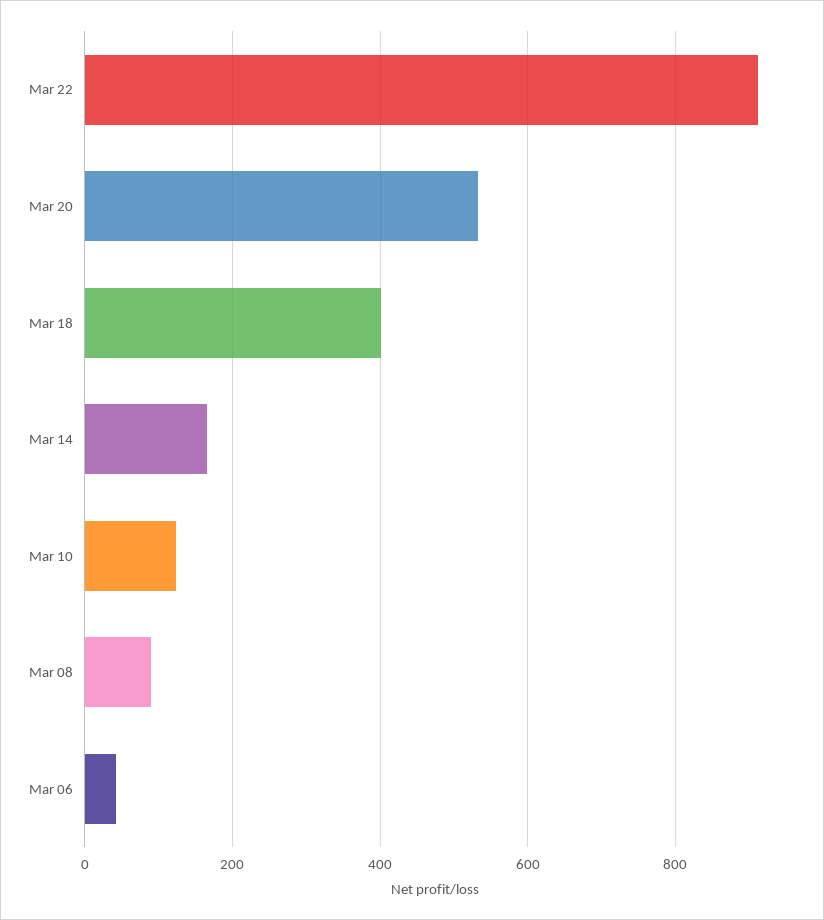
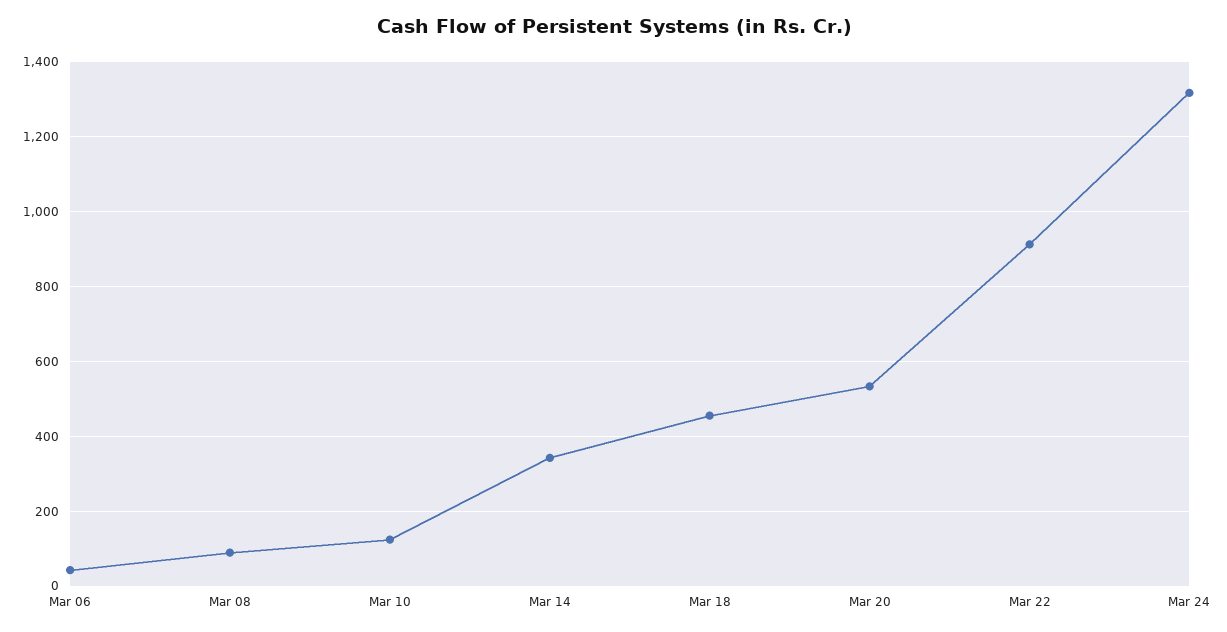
Mar 18: 400 -> 460
Mar 14: 160 -> 340
Mar 24: none -> 1320

